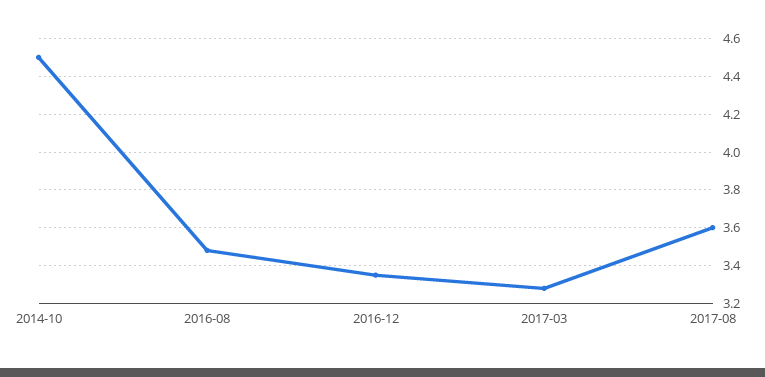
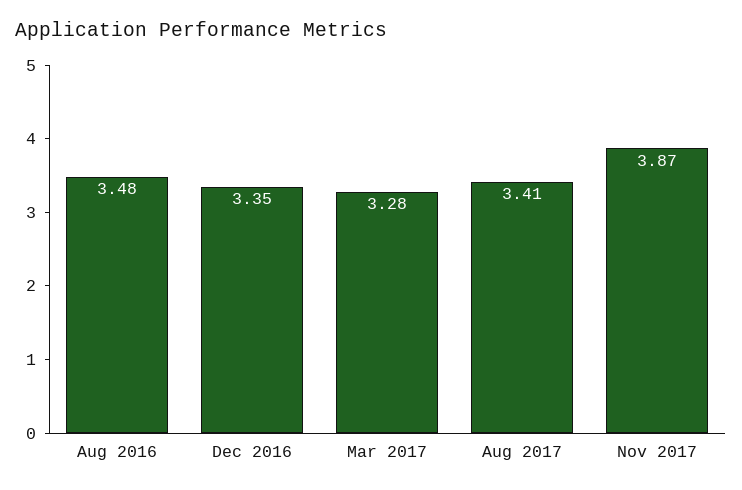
2014-10: 4.5 -> none
2017-08: 3.6 -> 3.41
Nov 2017: none -> 3.87

